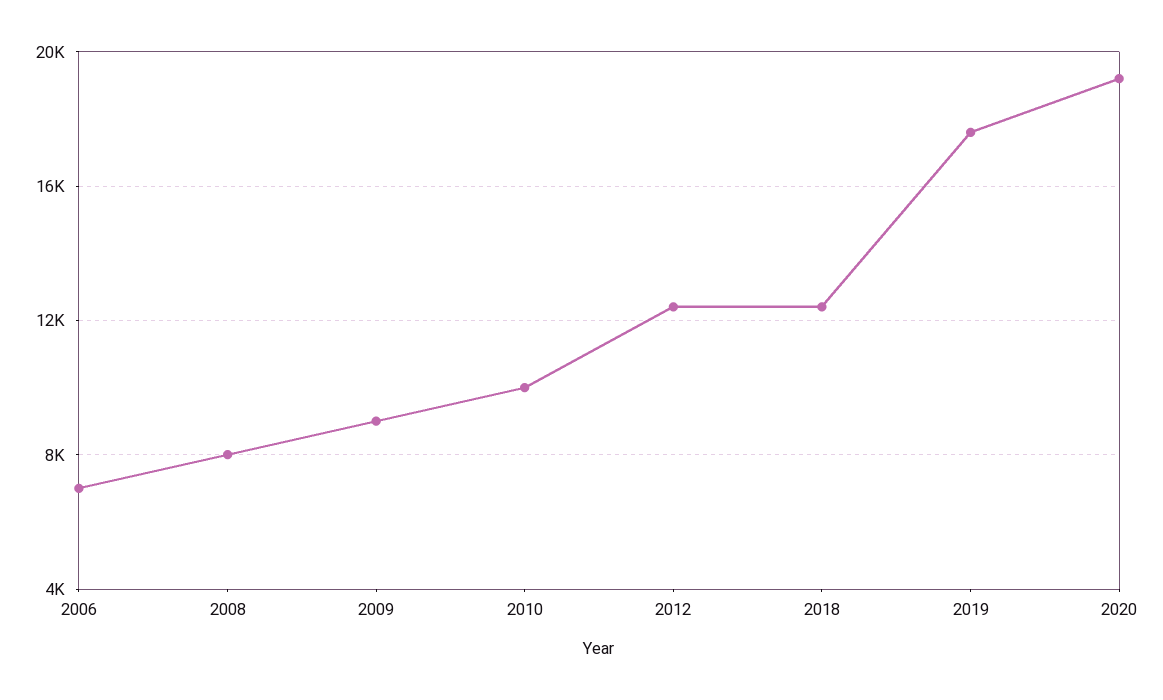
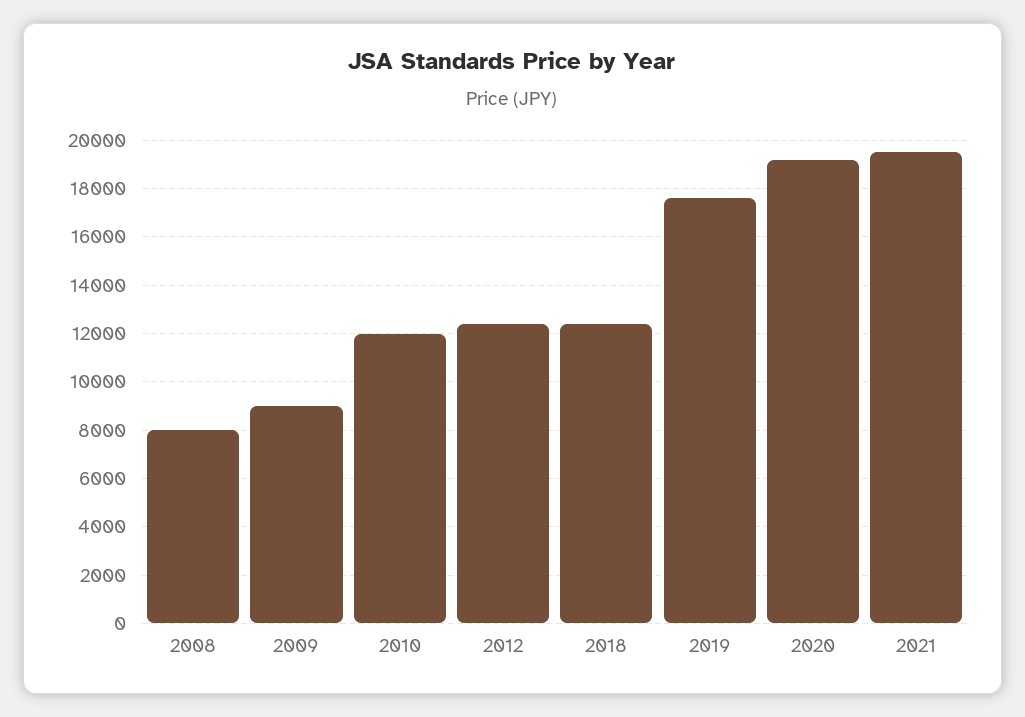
2006: 7000 -> none
2010: 10000 -> 12000
2021: none -> 19500

